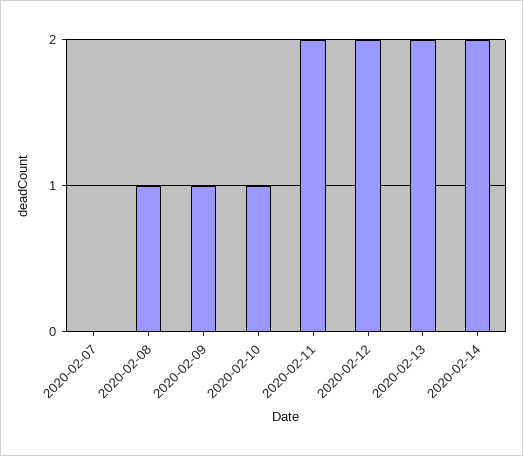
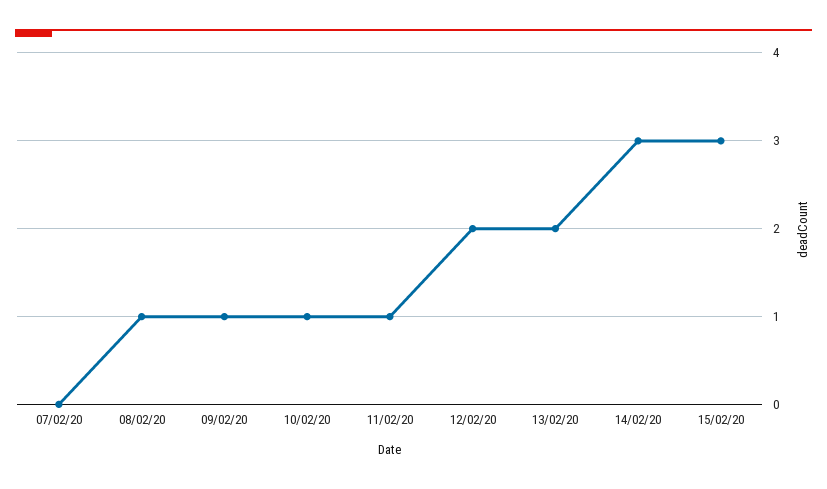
2020-02-11: 2 -> 1
2020-02-14: 2 -> 3
15/02/20: none -> 3

